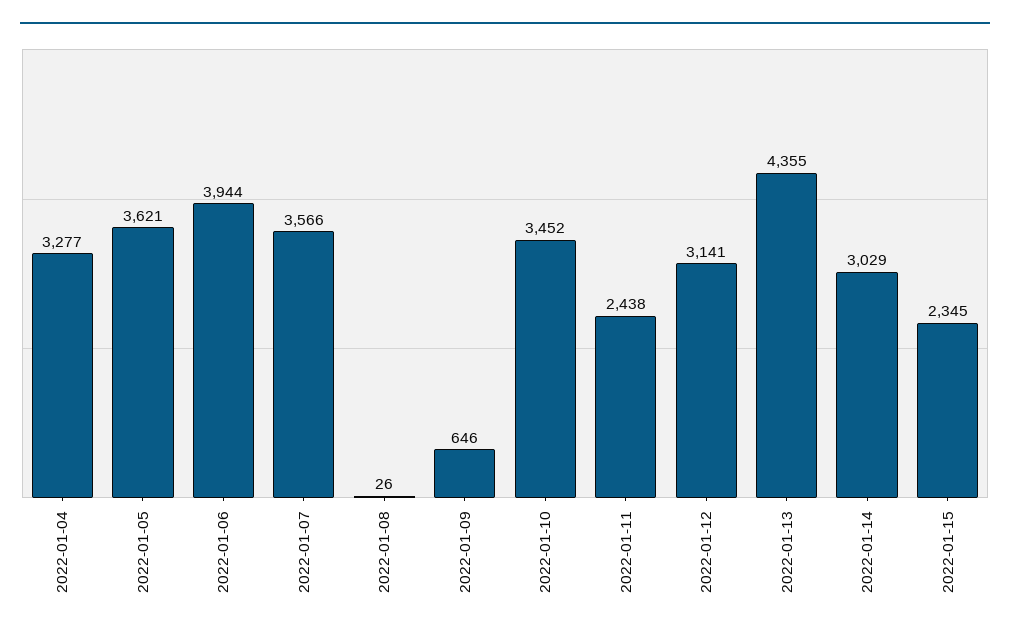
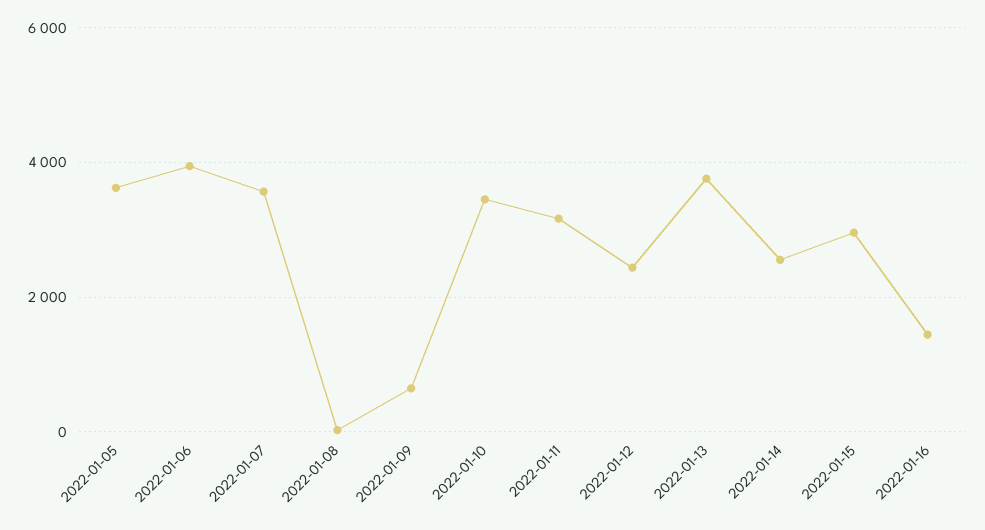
2022-01-04: 3277 -> none
2022-01-11: 2438 -> 3200
2022-01-12: 3141 -> 2400
2022-01-13: 4355 -> 3800
2022-01-14: 3029 -> 2600
2022-01-15: 2345 -> 3000
2022-01-16: none -> 1400

